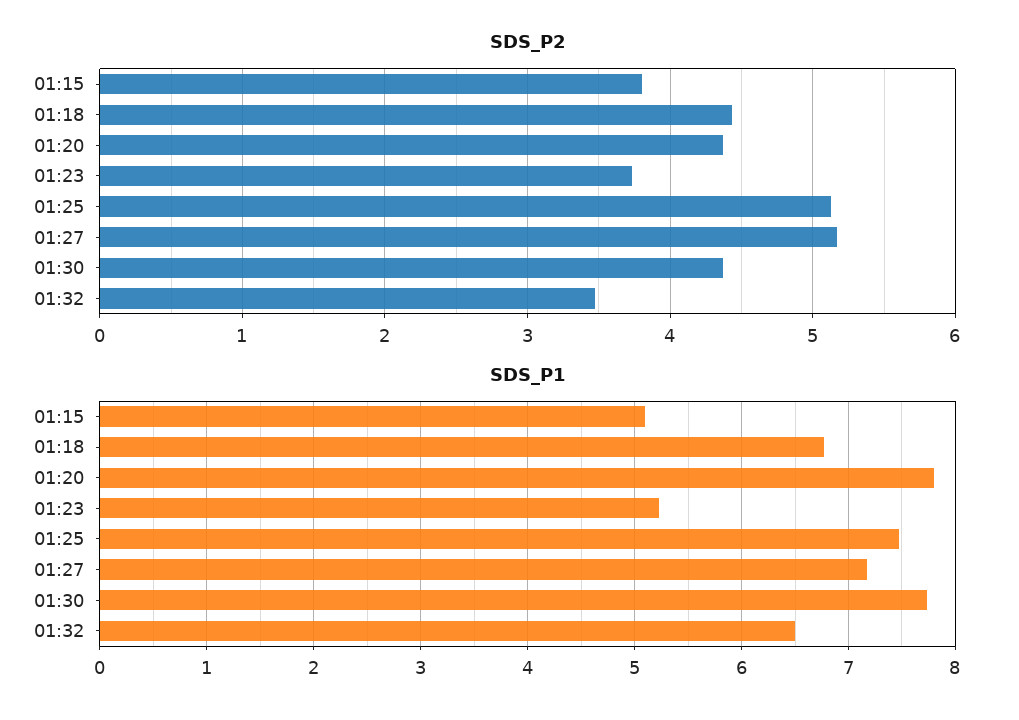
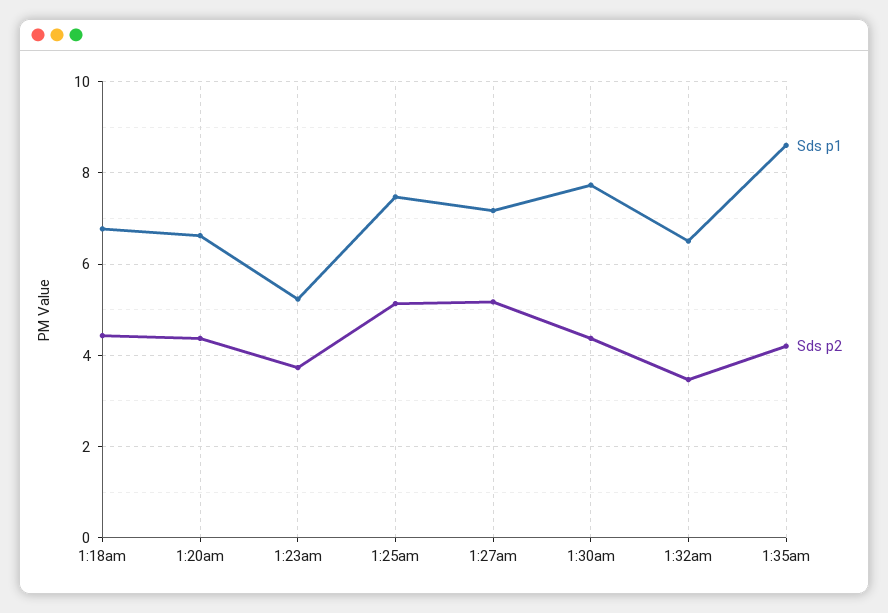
SDS_P2, 01:15: 3.8 -> none
SDS_P1, 01:15: 5.1 -> none
SDS_P1, 01:20: 7.8 -> 6.6
SDS_P1, 1:35am: none -> 8.6
SDS_P2, 1:35am: none -> 4.2

